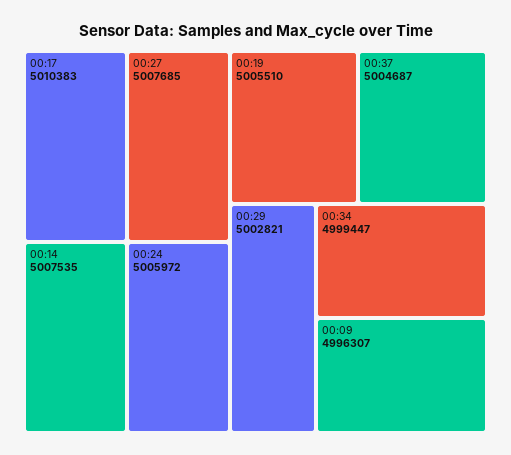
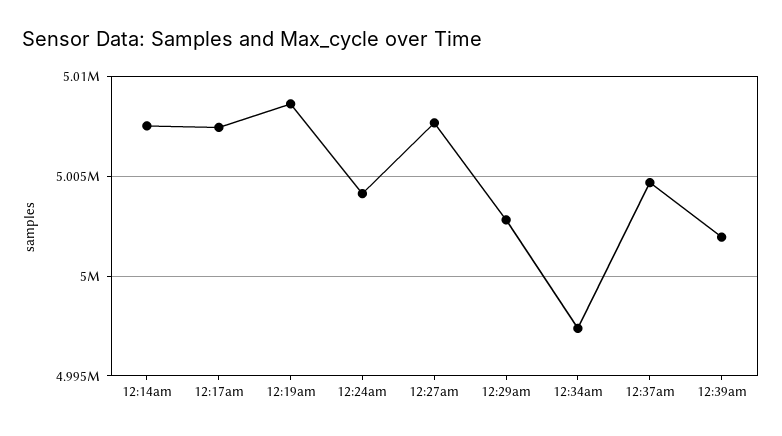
00:17: 5010383 -> 5007500
00:24: 5005972 -> 5004000
00:19: 5005510 -> 5008500
00:34: 4999447 -> 4997500
00:09: 4996307 -> none
12:39am: none -> 5002000

